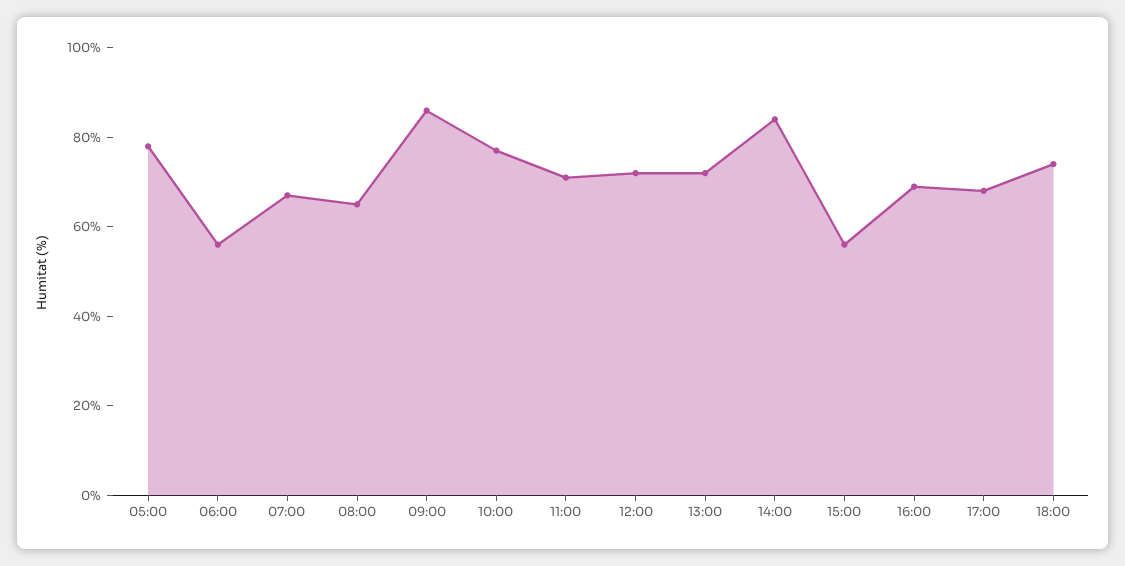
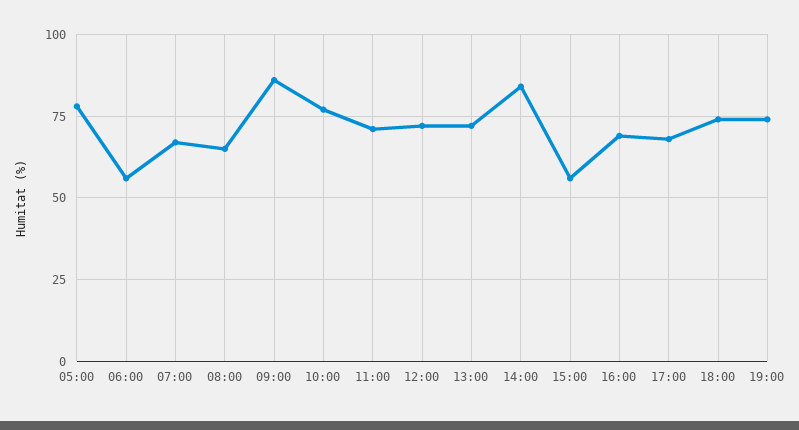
19:00: none -> 75

